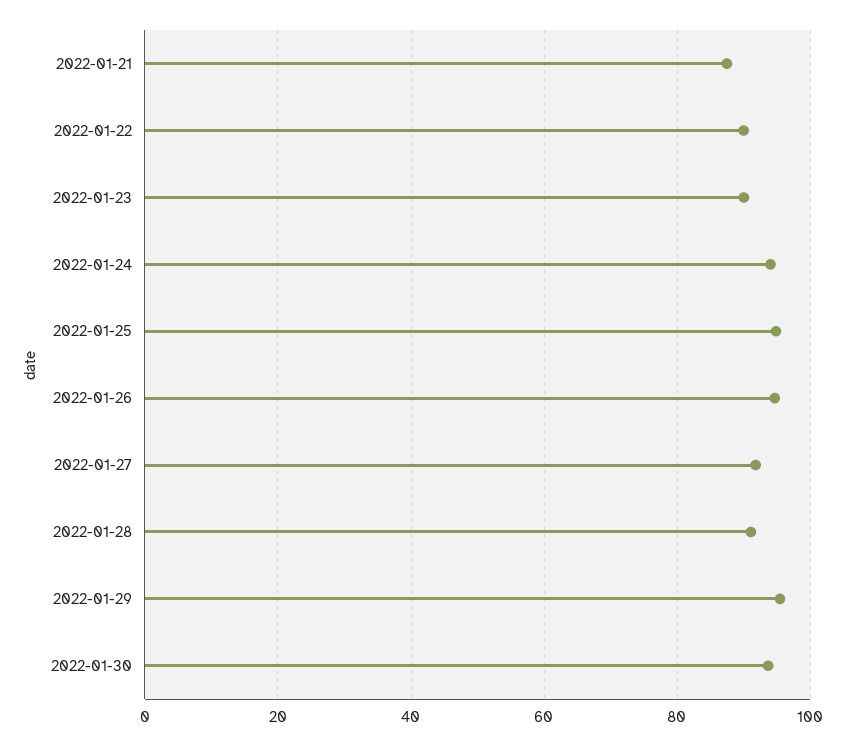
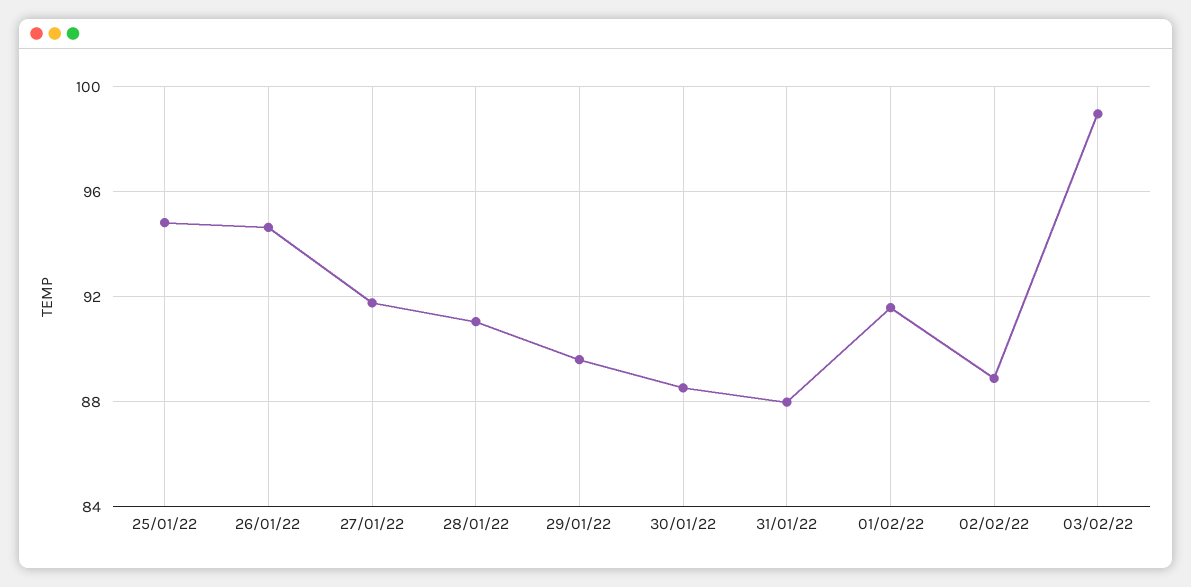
2022-01-21: 88 -> none
2022-01-22: 90 -> none
2022-01-23: 90 -> none
2022-01-24: 94 -> none
2022-01-29: 96 -> 89.5
2022-01-30: 94 -> 88.5
31/01/22: none -> 88
01/02/22: none -> 91.5
02/02/22: none -> 89
03/02/22: none -> 99

